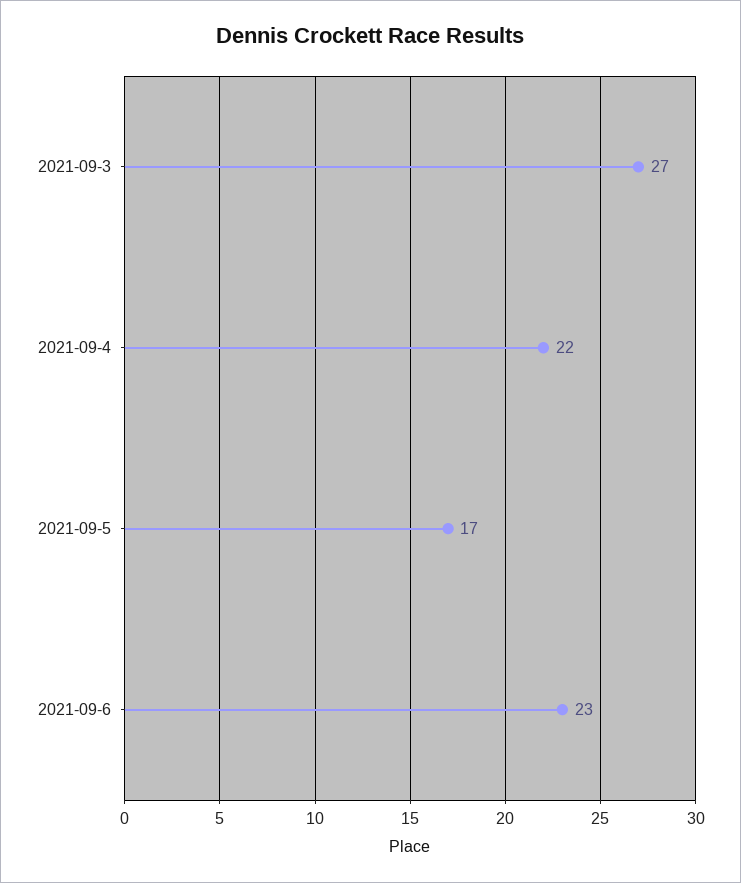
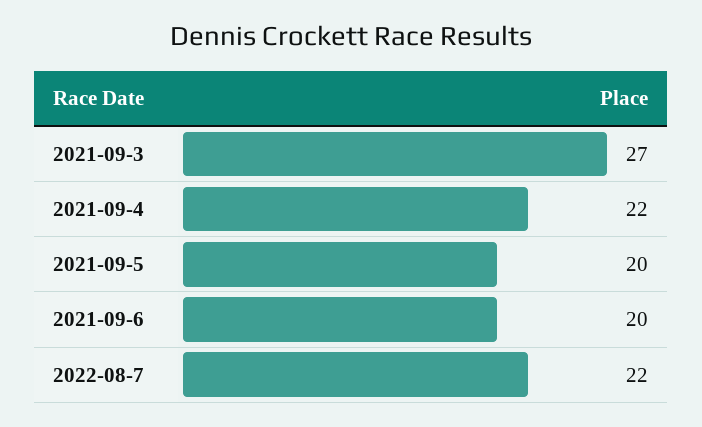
2021-09-5: 17 -> 20
2021-09-6: 23 -> 20
2022-08-7: none -> 22

